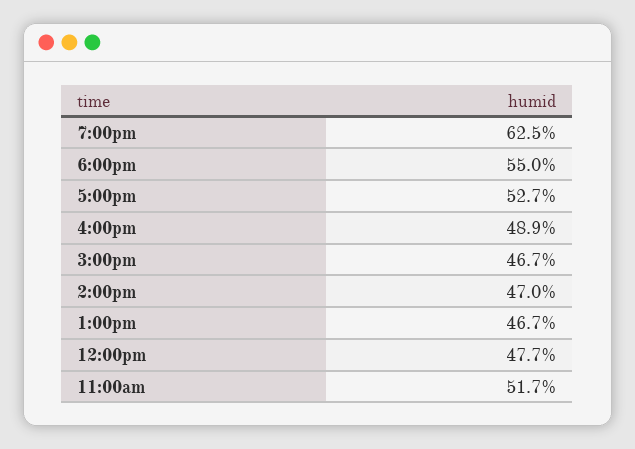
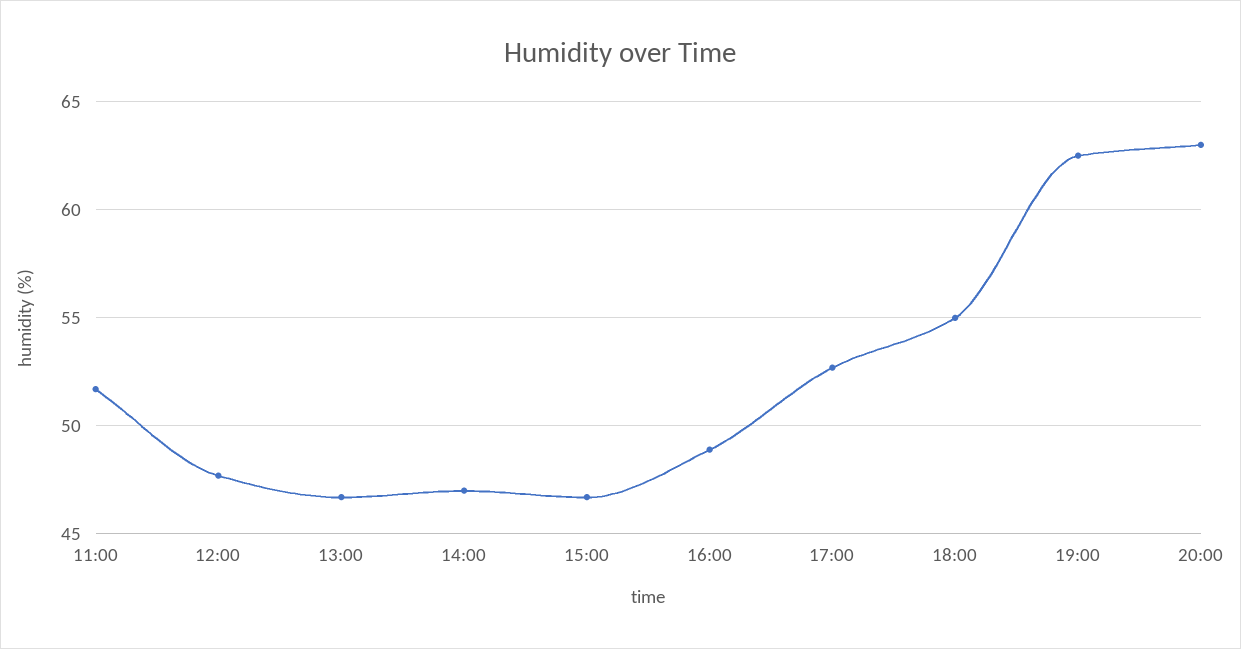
20:00: none -> 63

